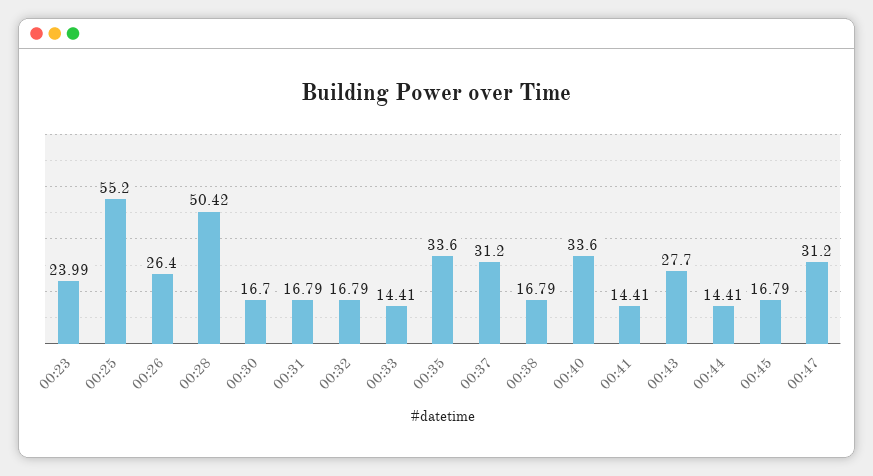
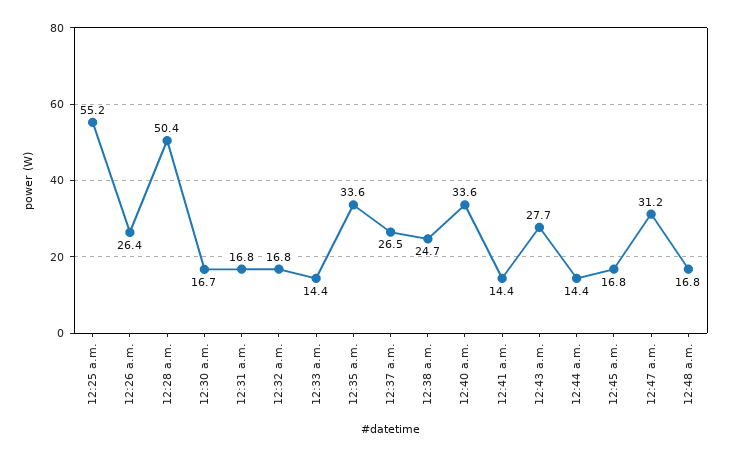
00:23: 23.99 -> none
00:37: 31.2 -> 26.5
00:38: 16.79 -> 24.7
12:48 a.m.: none -> 16.8

